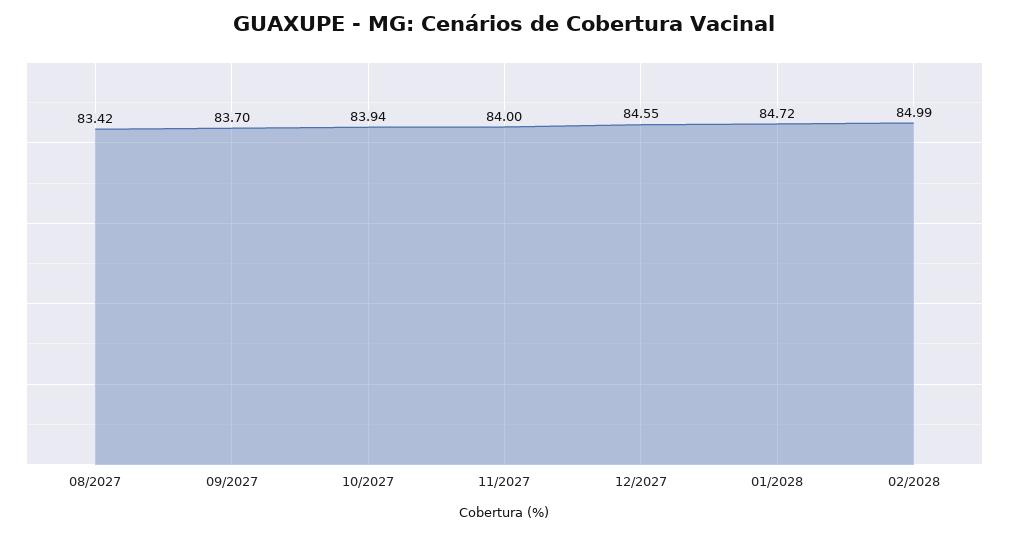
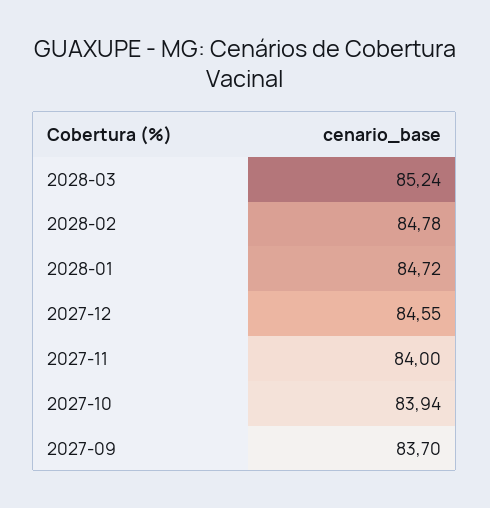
08/2027: 83.42 -> none
02/2028: 84.99 -> 84.78
2028-03: none -> 85.24

